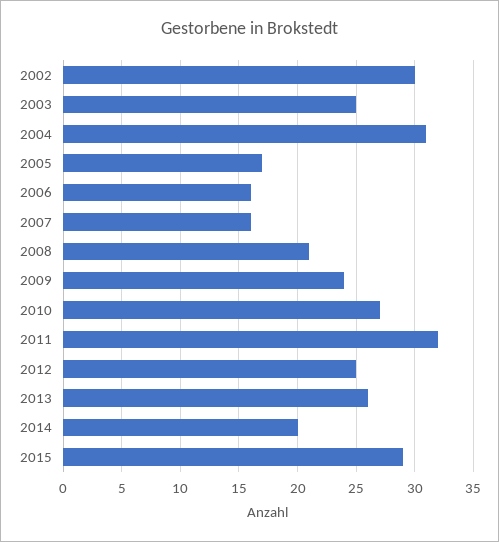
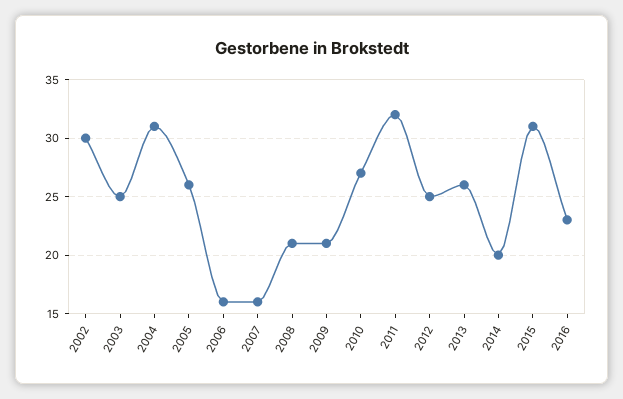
2005: 17 -> 26
2009: 24 -> 21
2015: 29 -> 31
2016: none -> 23

